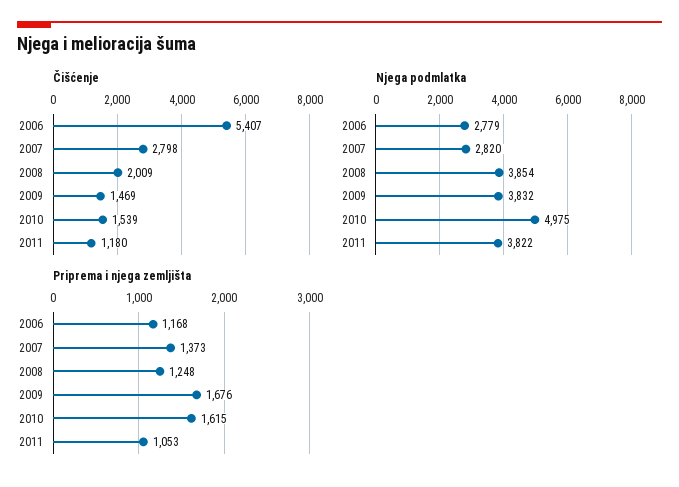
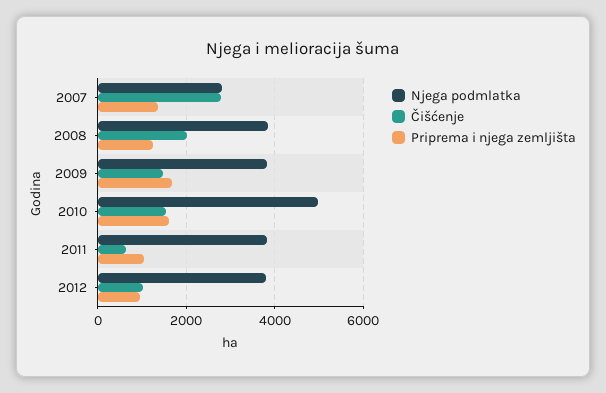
Čišćenje, 2006: 5407 -> none
Čišćenje, 2011: 1180 -> 600
Njega podmlatka, 2006: 2779 -> none
Priprema i njega zemljišta, 2006: 1168 -> none
Njega podmlatka, 2012: none -> 3800
Čišćenje, 2012: none -> 1000
Priprema i njega zemljišta, 2012: none -> 1000

